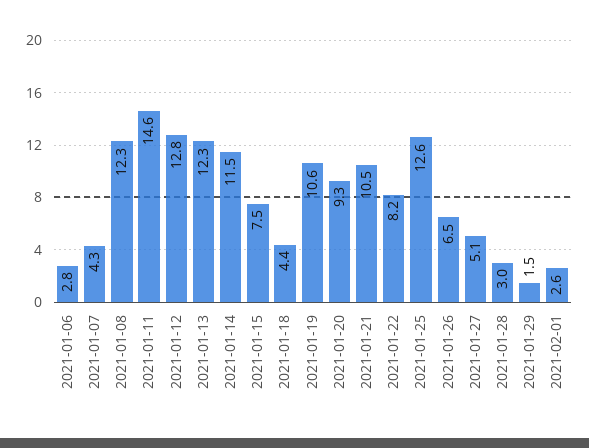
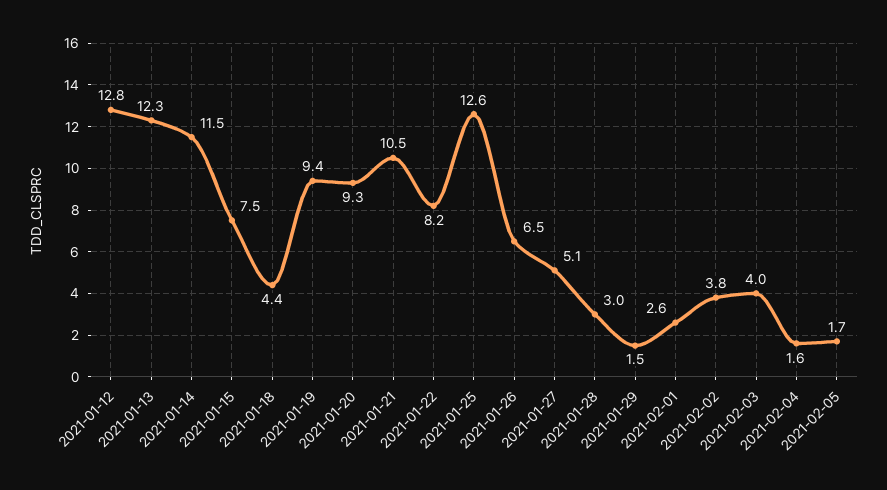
2021-01-06: 2.8 -> none
2021-01-07: 4.3 -> none
2021-01-08: 12.3 -> none
2021-01-11: 14.6 -> none
2021-01-19: 10.6 -> 9.4
2021-02-02: none -> 3.8
2021-02-03: none -> 4
2021-02-04: none -> 1.6
2021-02-05: none -> 1.7

